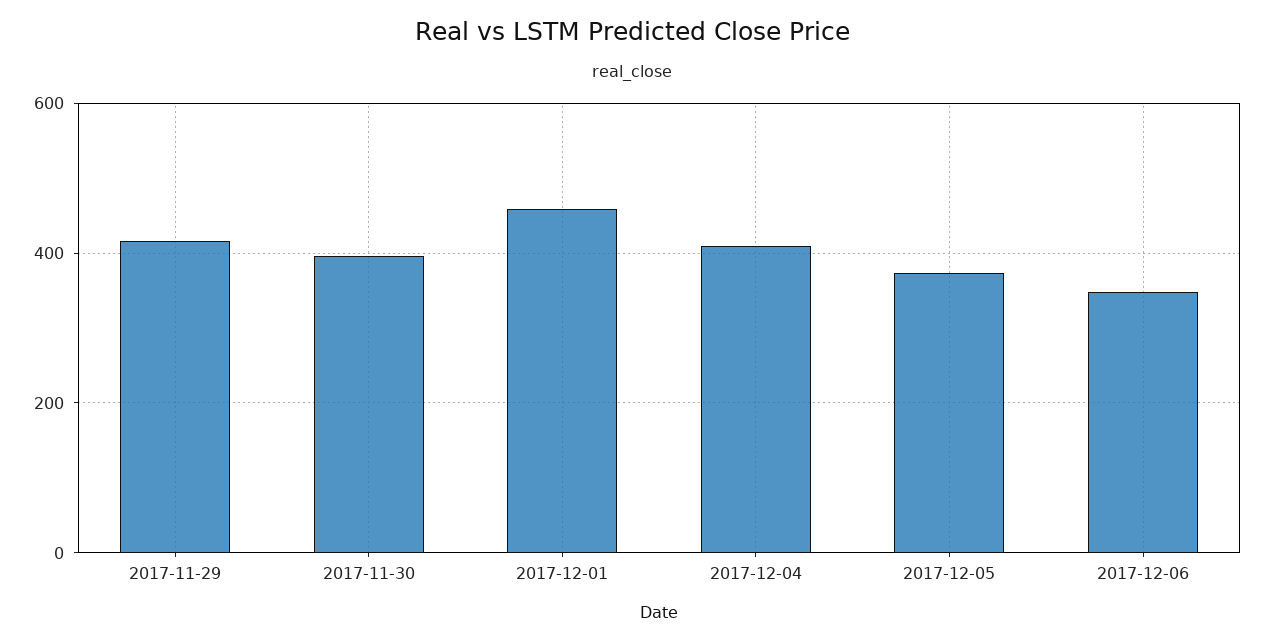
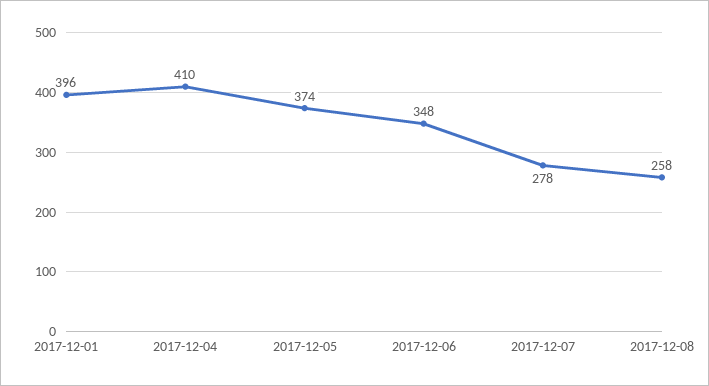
2017-11-29: 420 -> none
2017-11-30: 400 -> none
2017-12-01: 460 -> 396
2017-12-07: none -> 278
2017-12-08: none -> 258

